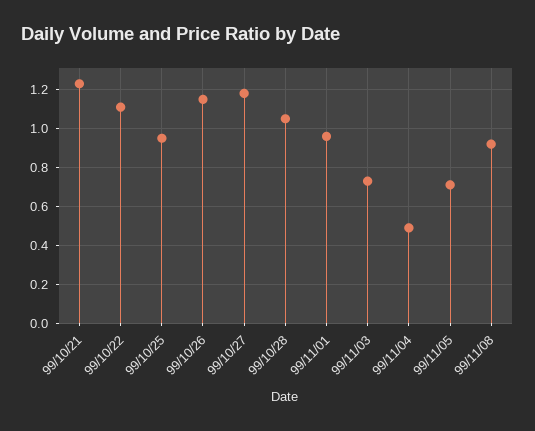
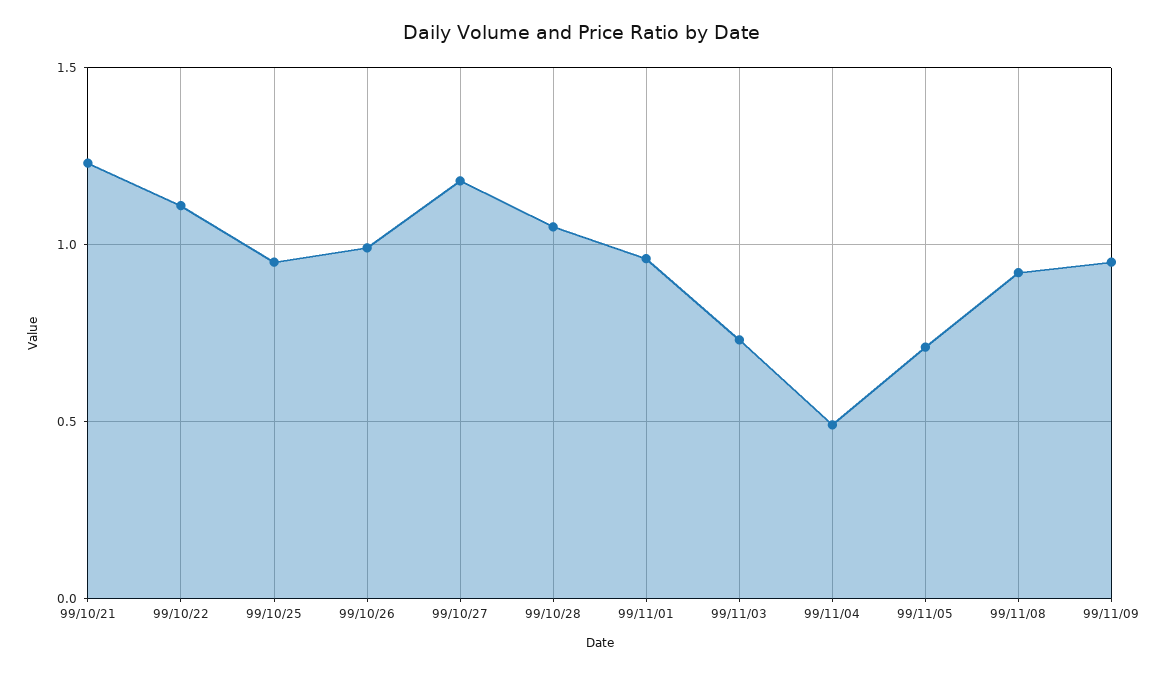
99/10/26: 1.15 -> 1
99/11/09: none -> 0.95

